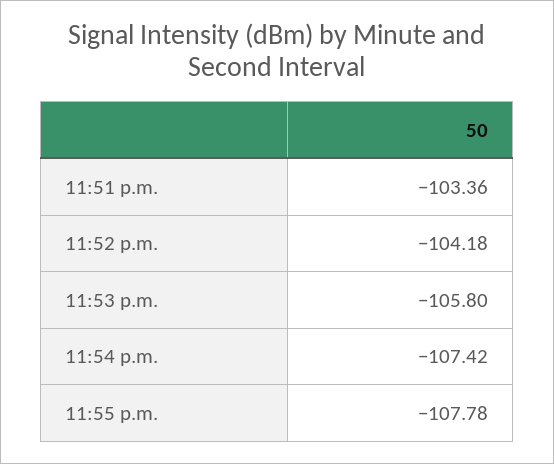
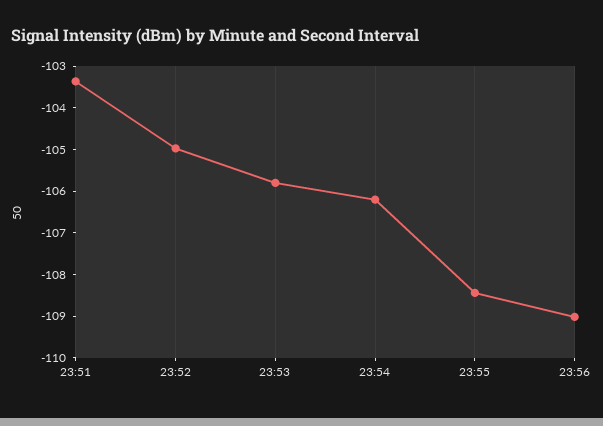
11:52 p.m.: -104.18 -> -105
11:54 p.m.: -107.42 -> -106.2
11:55 p.m.: -107.78 -> -108.4
23:56: none -> -109

